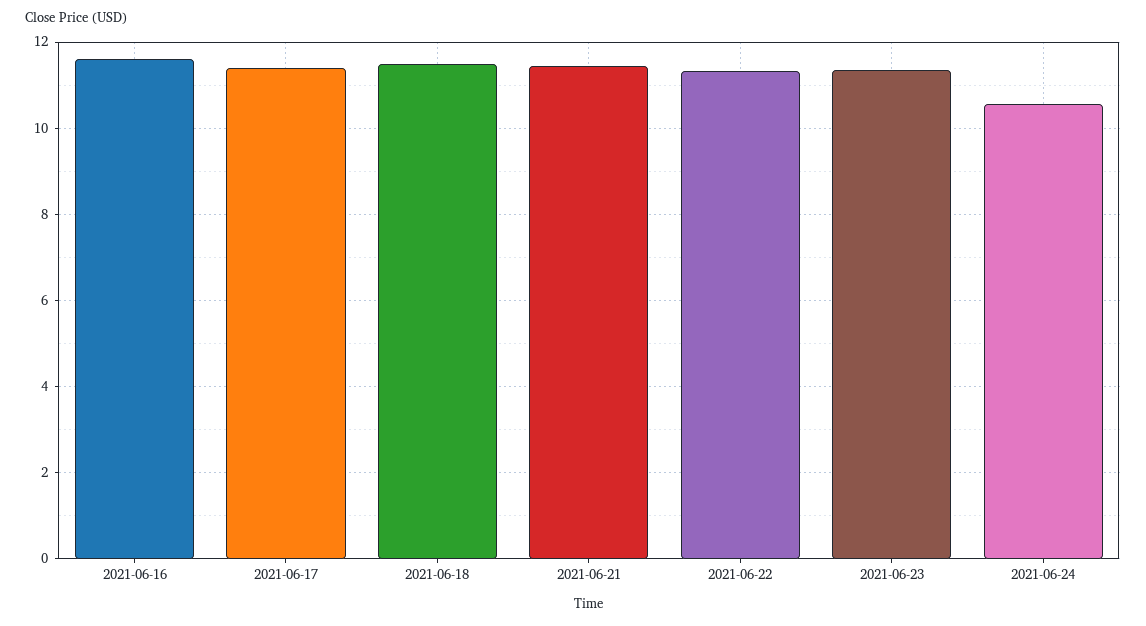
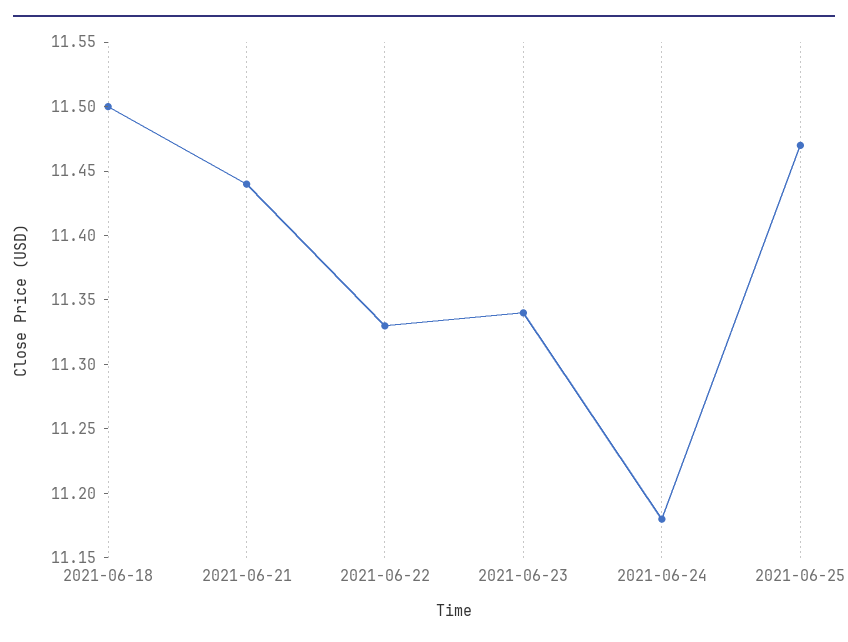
2021-06-16: 11.6 -> none
2021-06-17: 11.4 -> none
2021-06-24: 10.6 -> 11.18
2021-06-25: none -> 11.47

